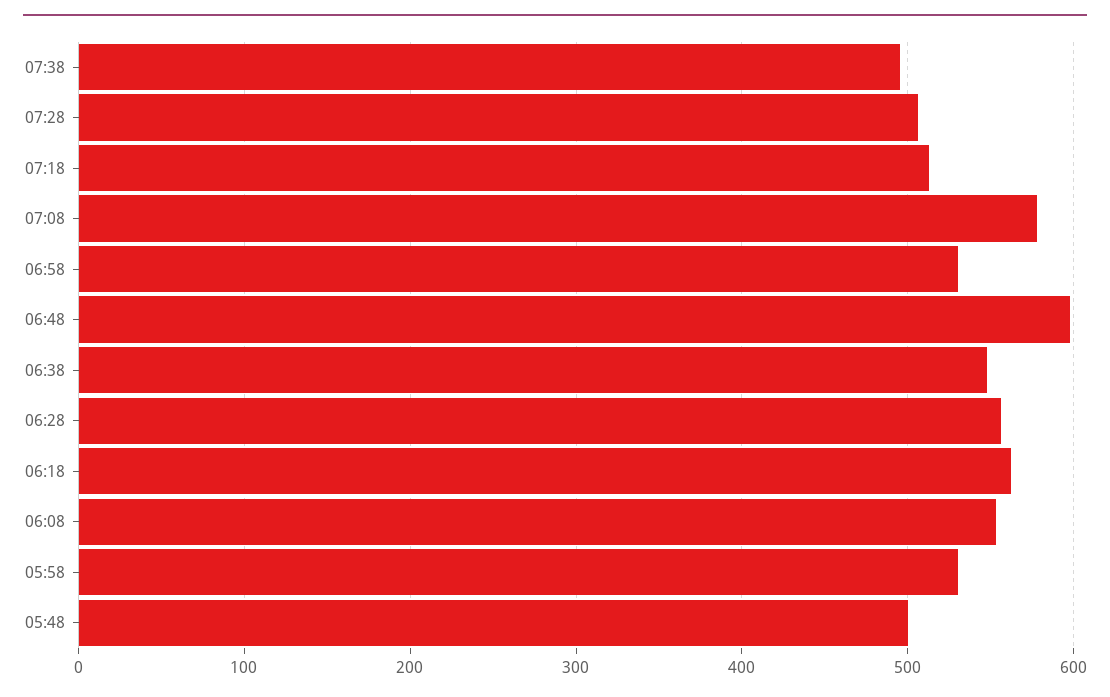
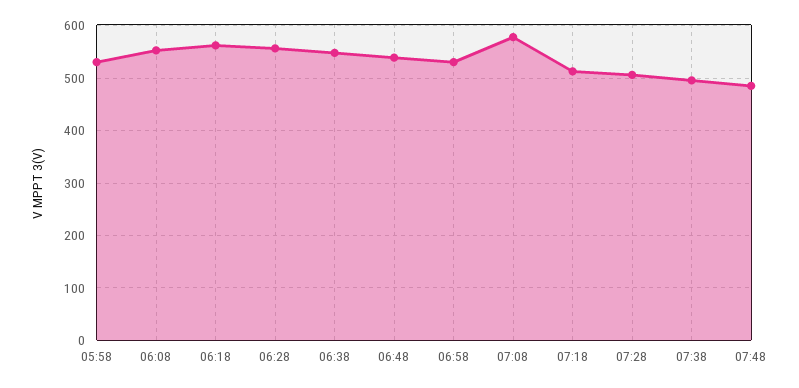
06:48: 600 -> 540
05:48: 500 -> none
07:48: none -> 480

